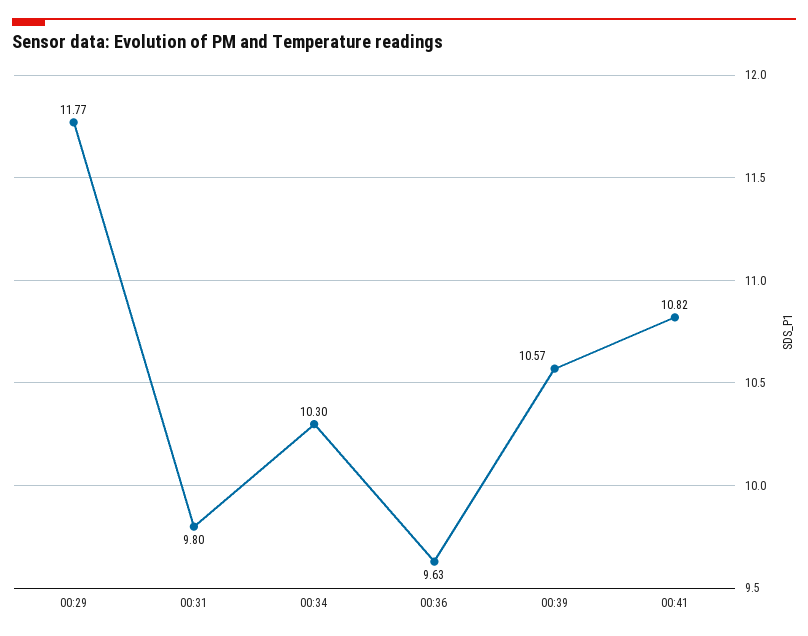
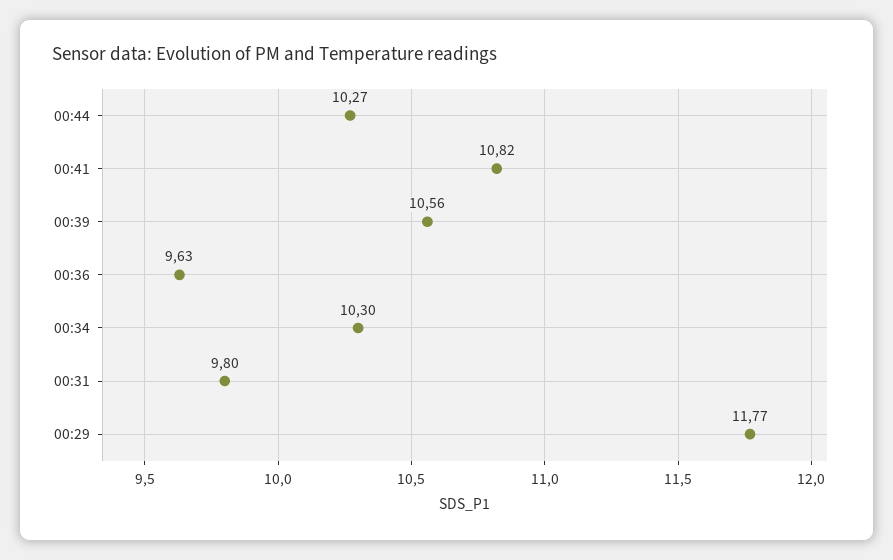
00:39: 10.57 -> 10.56
00:44: none -> 10.27

